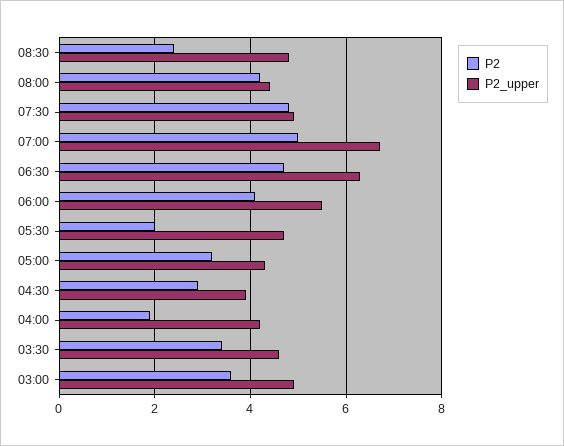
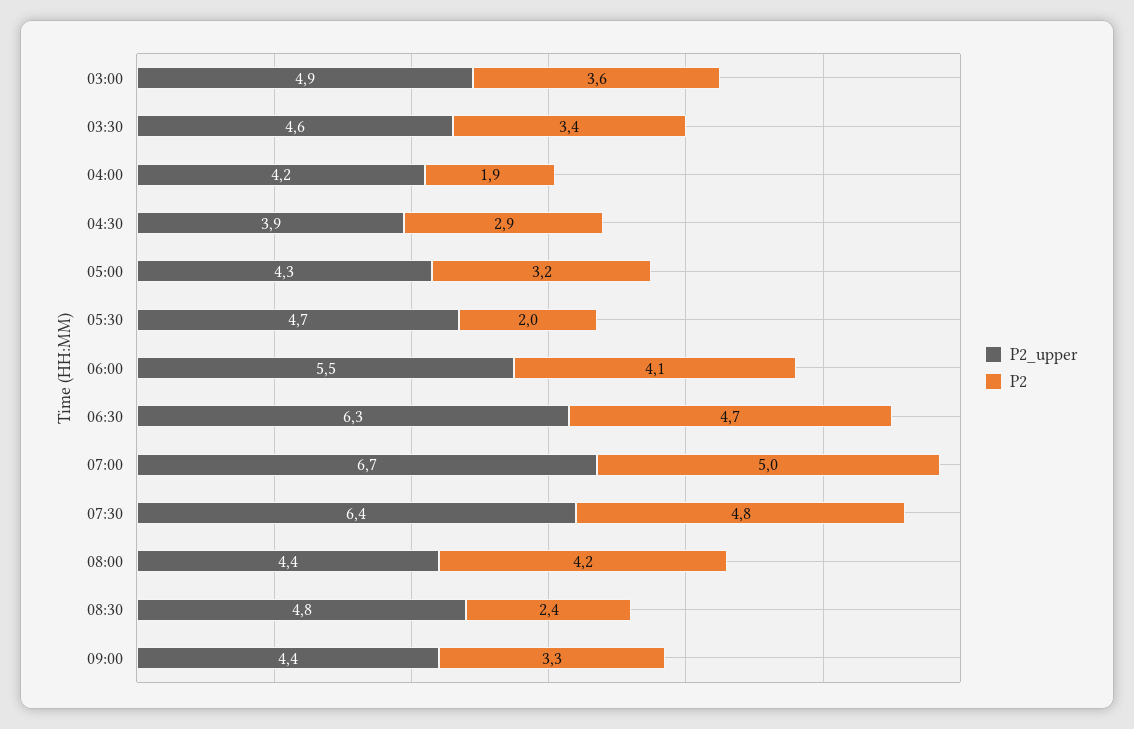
P2_upper, 07:30: 5 -> 6.4
P2_upper, 09:00: none -> 4.4
P2, 09:00: none -> 3.3

